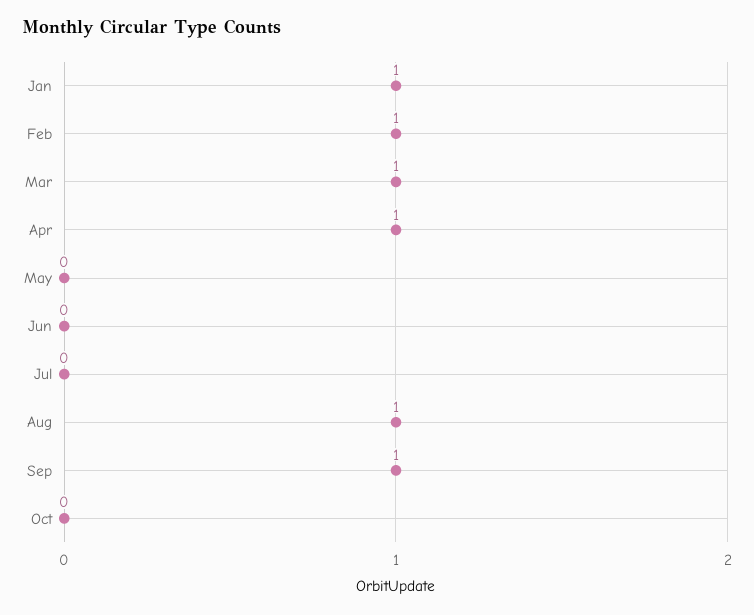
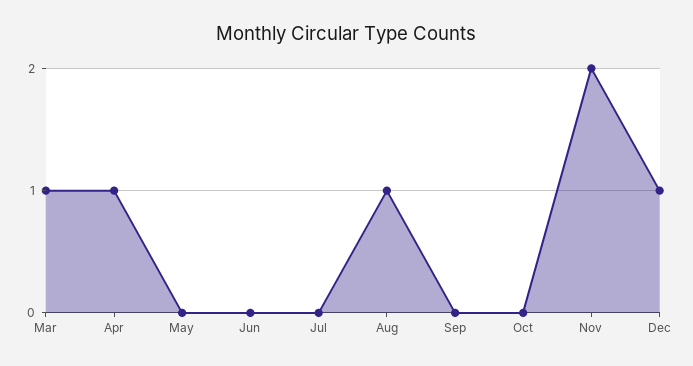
Jan: 1 -> none
Feb: 1 -> none
Sep: 1 -> 0
Nov: none -> 2
Dec: none -> 1

